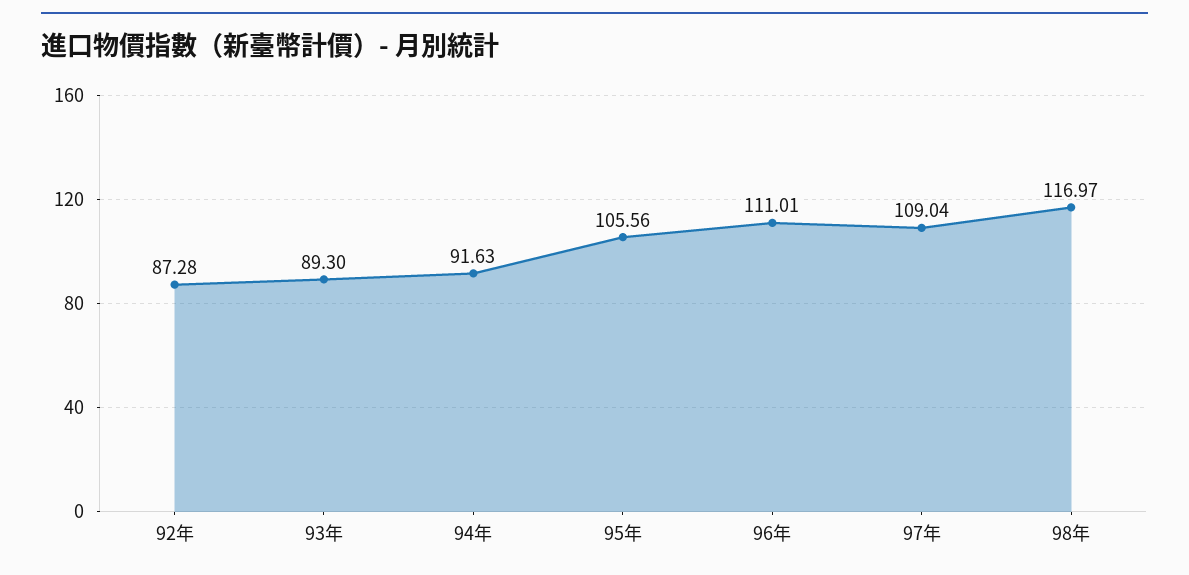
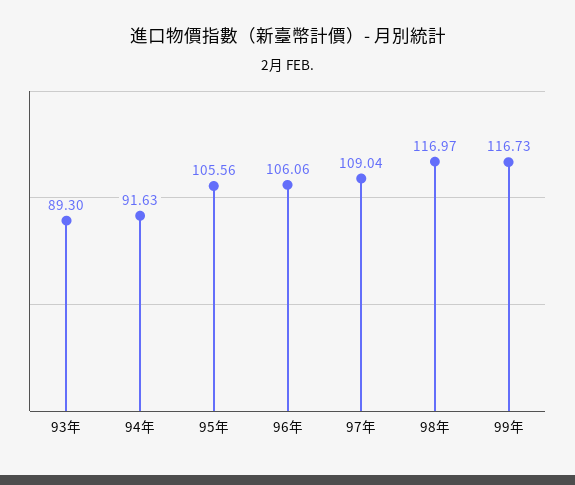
92年: 87.28 -> none
96年: 111.01 -> 106.06
99年: none -> 116.73

